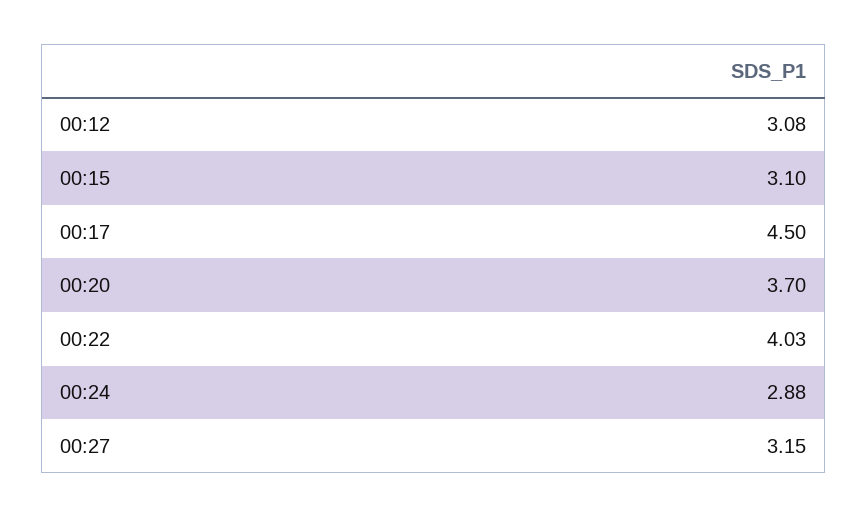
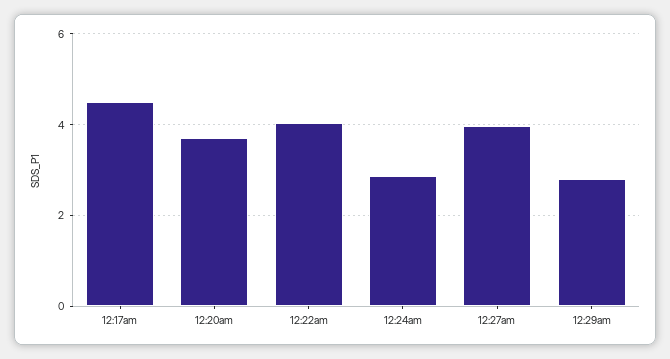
00:12: 3.08 -> none
00:15: 3.1 -> none
00:27: 3.15 -> 4
12:29am: none -> 2.8

